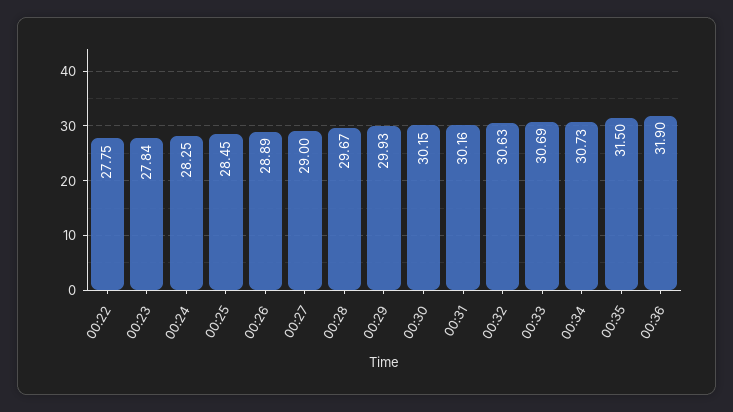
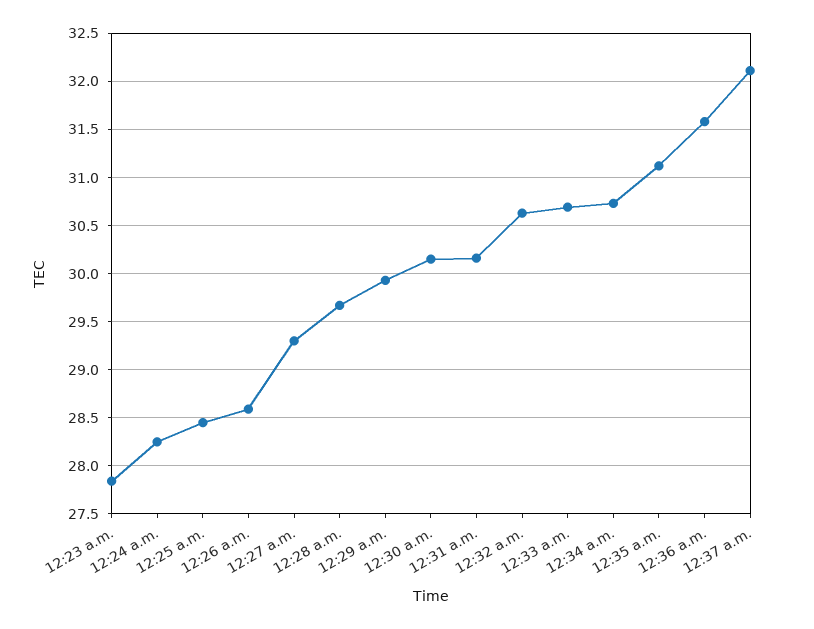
00:22: 27.75 -> none
00:26: 28.89 -> 28.6
00:27: 29 -> 29.3
00:35: 31.5 -> 31.1
00:36: 31.9 -> 31.6
12:37 a.m.: none -> 32.1

